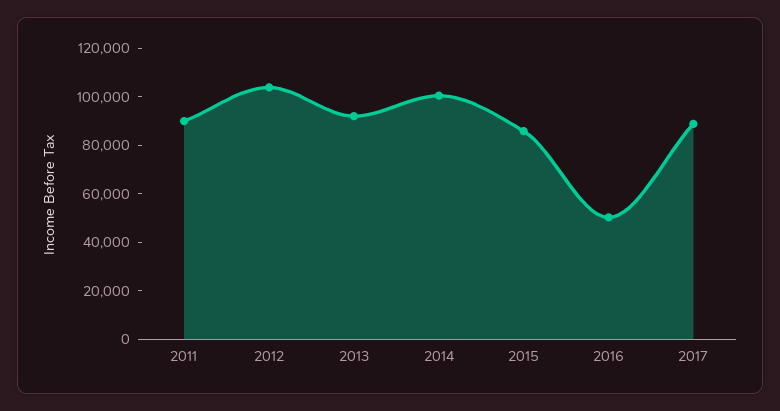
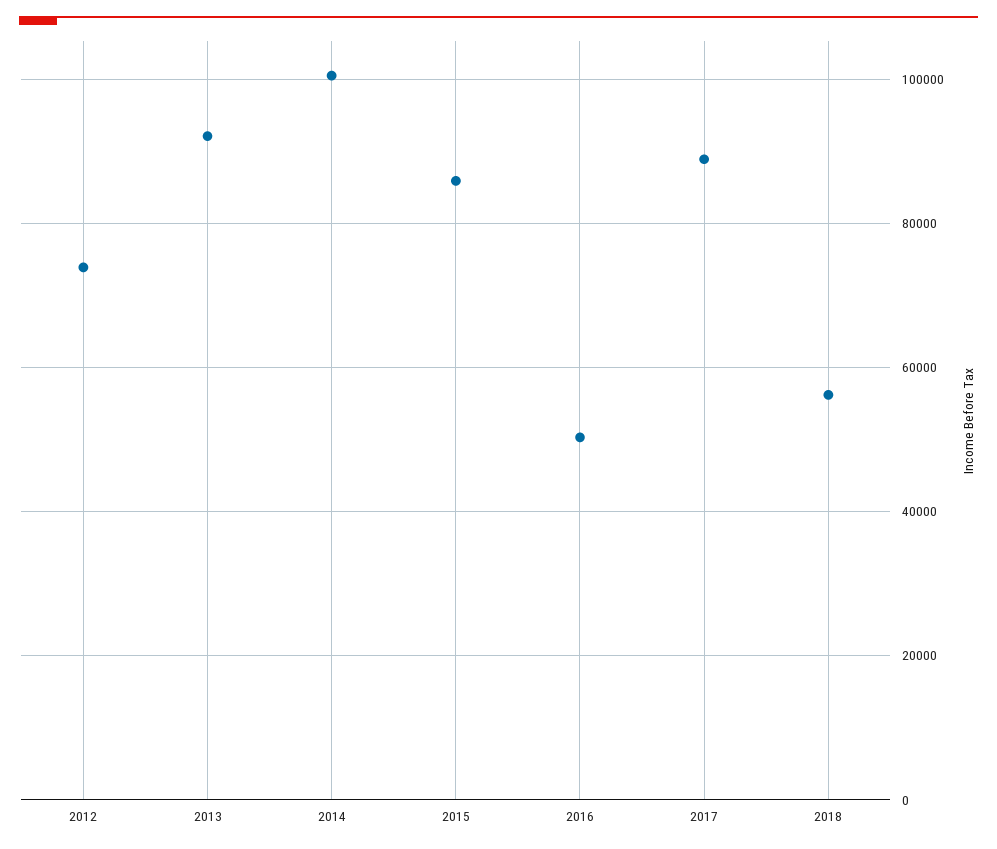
2011: 90000 -> none
2012: 105000 -> 74000
2018: none -> 56000

